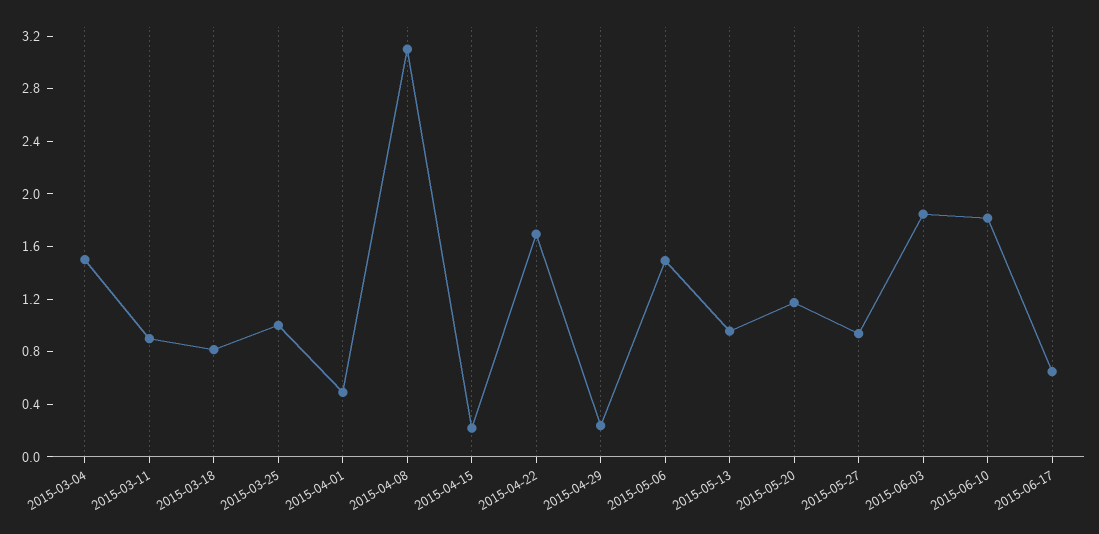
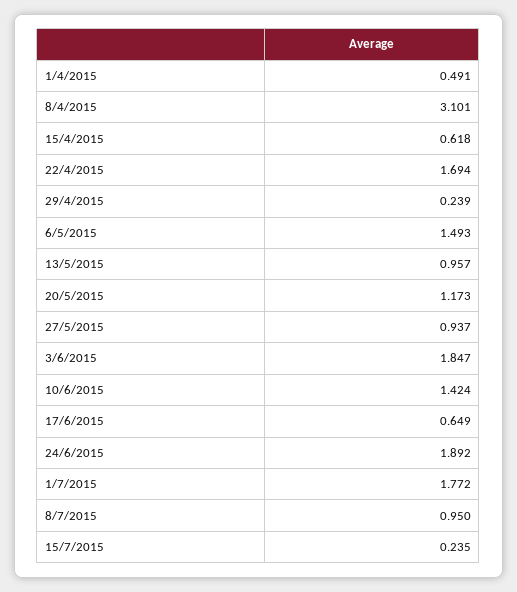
2015-03-04: 1.5 -> none
2015-03-11: 0.9 -> none
2015-03-18: 0.8 -> none
2015-03-25: 1 -> none
2015-04-15: 0.2 -> 0.618
2015-06-10: 1.8 -> 1.424
24/6/2015: none -> 1.892
1/7/2015: none -> 1.772
8/7/2015: none -> 0.95
15/7/2015: none -> 0.235

